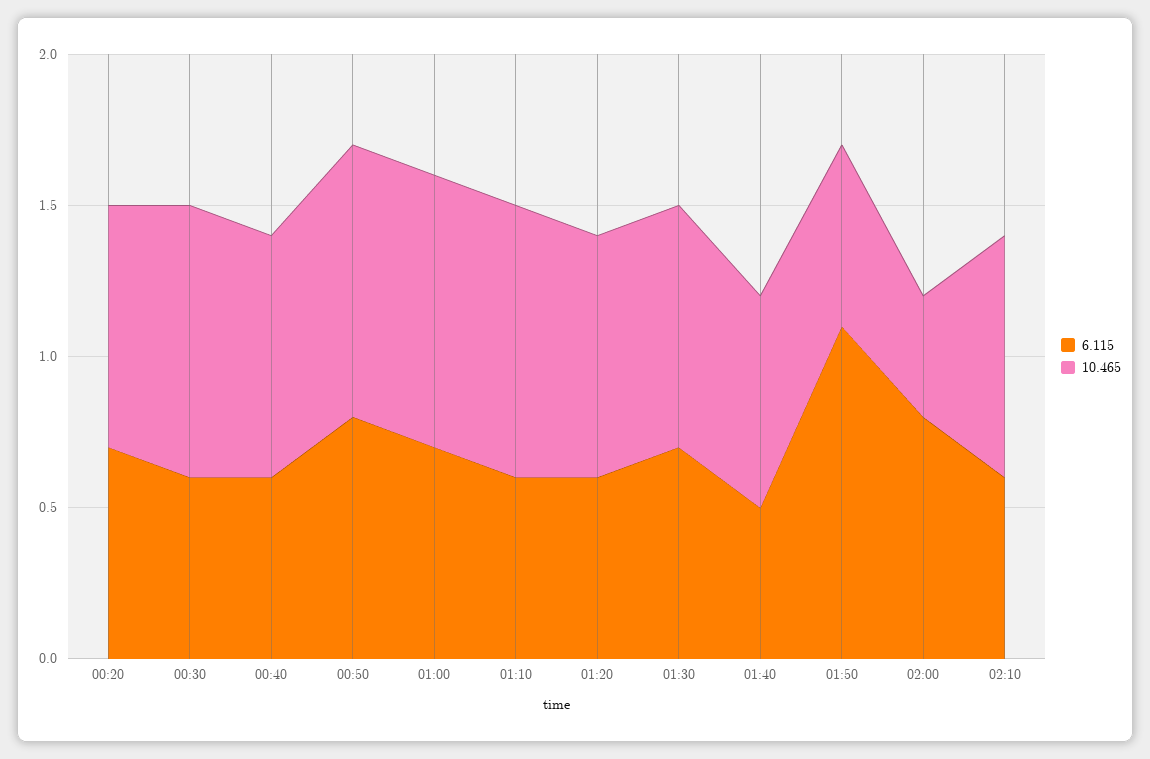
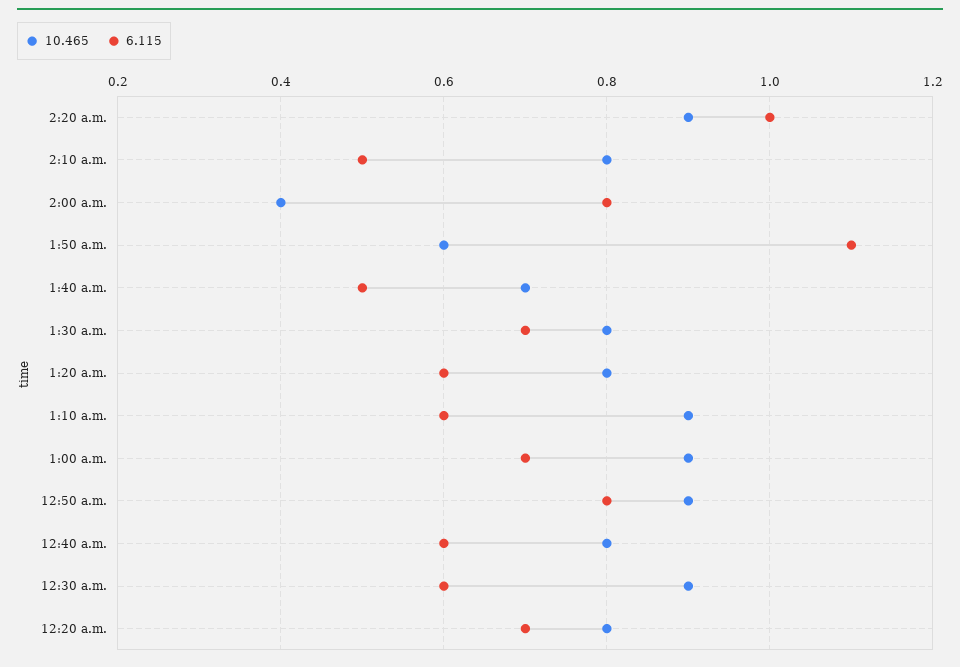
6.115, 02:10: 0.6 -> 0.5
10.465, 2:20 a.m.: none -> 0.9
6.115, 2:20 a.m.: none -> 1

